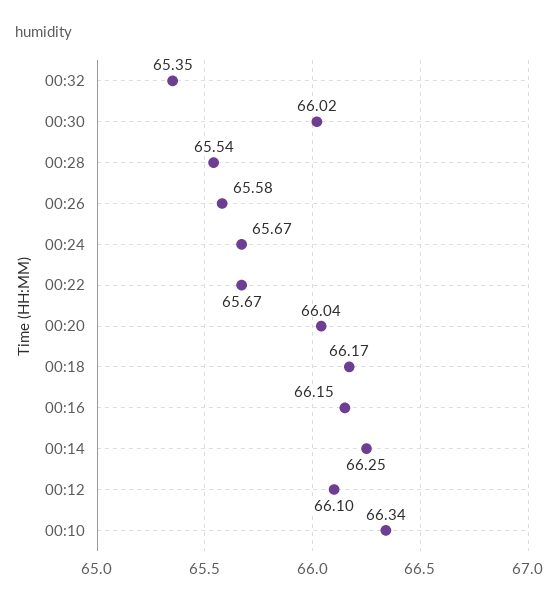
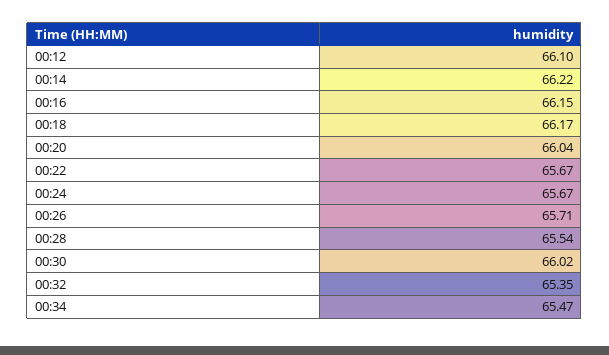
00:26: 65.58 -> 65.71
00:14: 66.25 -> 66.22
00:10: 66.34 -> none
00:34: none -> 65.47

